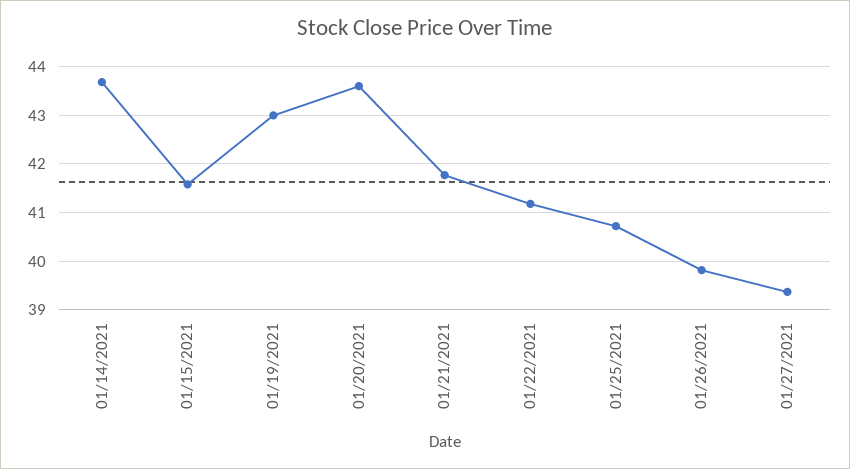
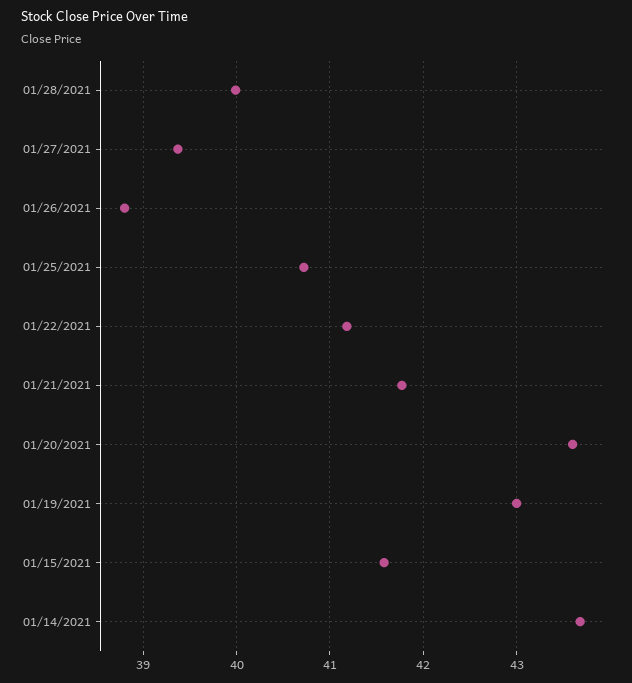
01/26/2021: 39.8 -> 38.8
01/28/2021: none -> 40

